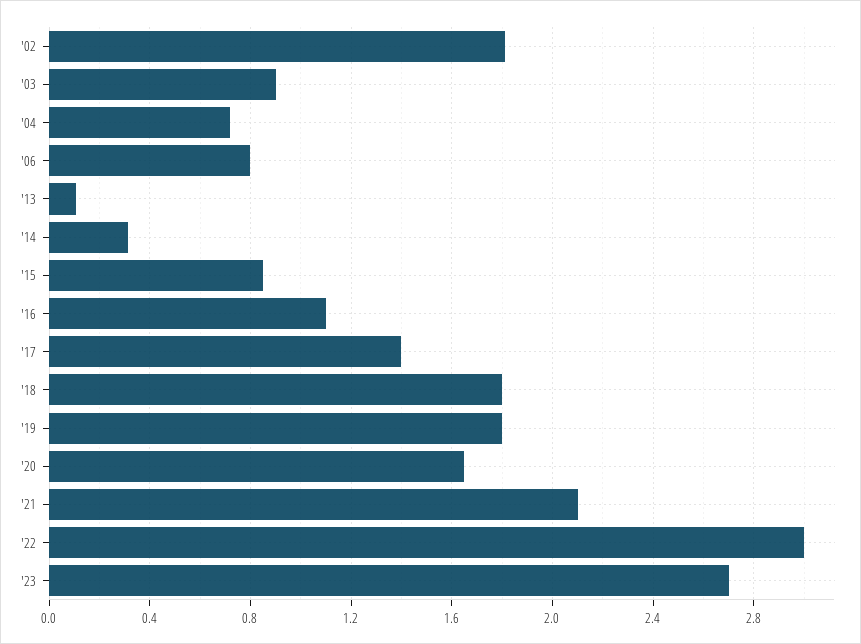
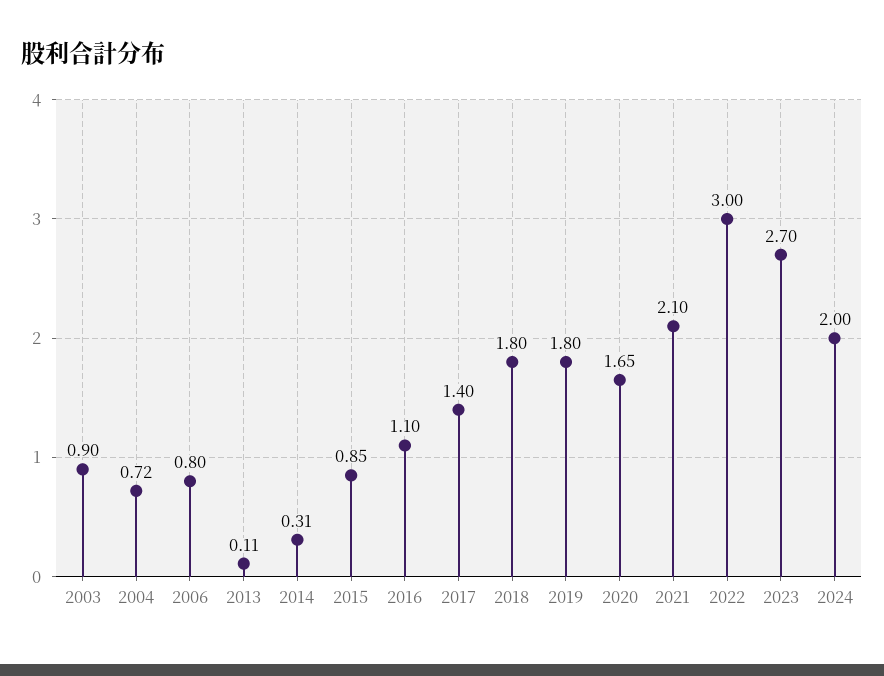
'02: 1.8 -> none
2024: none -> 2

